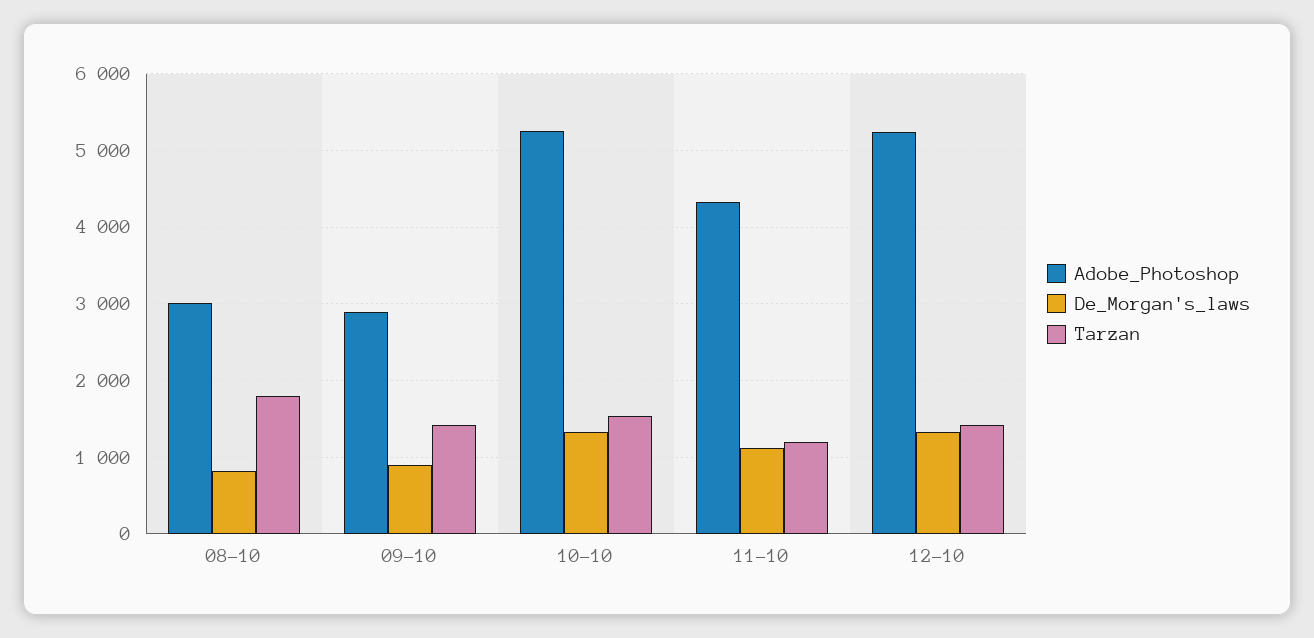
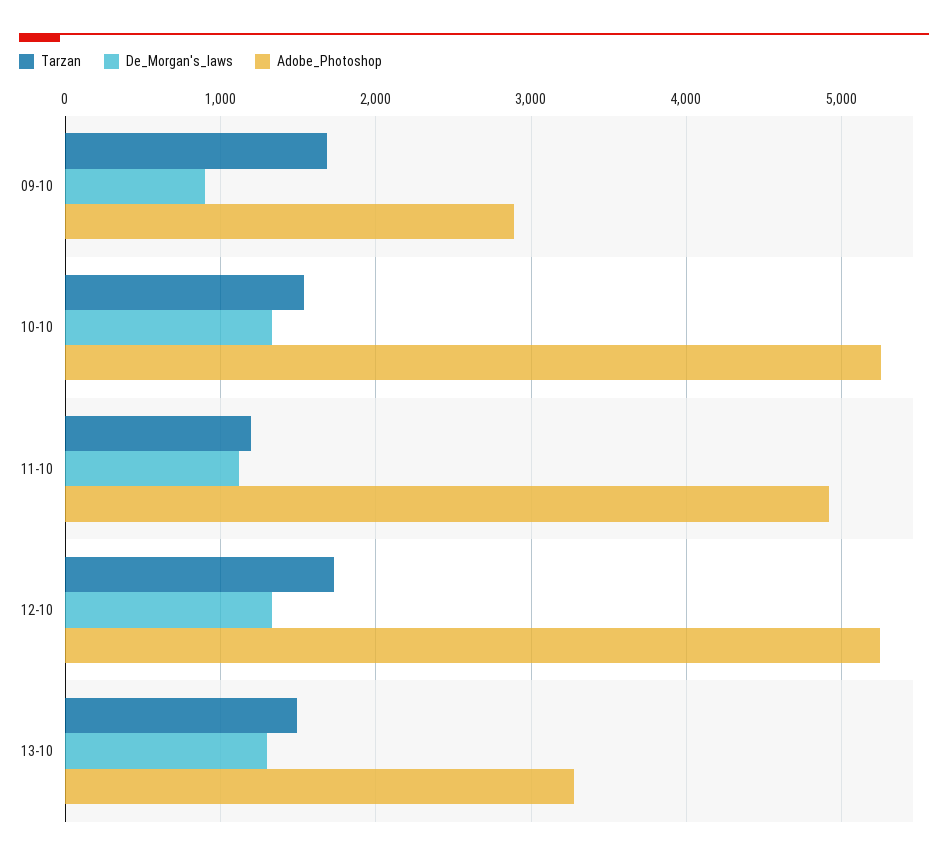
Adobe_Photoshop, 08-10: 3000 -> none
De_Morgan's_laws, 08-10: 800 -> none
Tarzan, 08-10: 1800 -> none
Tarzan, 09-10: 1400 -> 1700
Adobe_Photoshop, 11-10: 4300 -> 4900
Tarzan, 12-10: 1400 -> 1700
Tarzan, 13-10: none -> 1500
De_Morgan's_laws, 13-10: none -> 1300
Adobe_Photoshop, 13-10: none -> 3300

